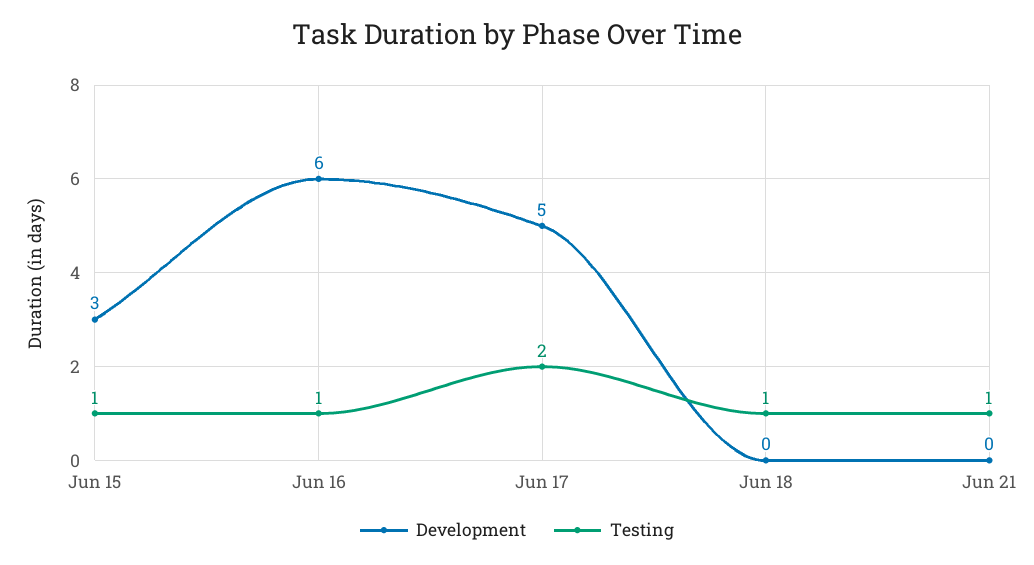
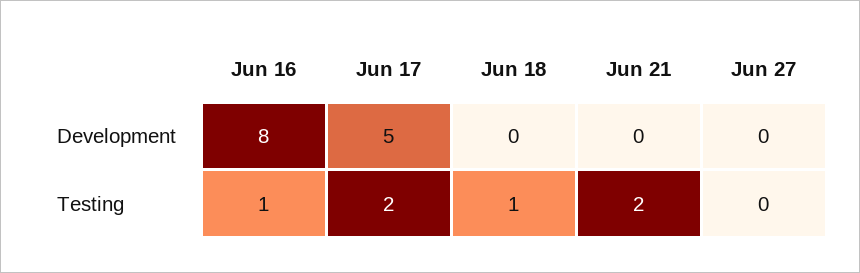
Development, Jun 15: 3 -> none
Testing, Jun 15: 1 -> none
Development, Jun 16: 6 -> 8
Testing, Jun 21: 1 -> 2
Development, Jun 27: none -> 0
Testing, Jun 27: none -> 0

